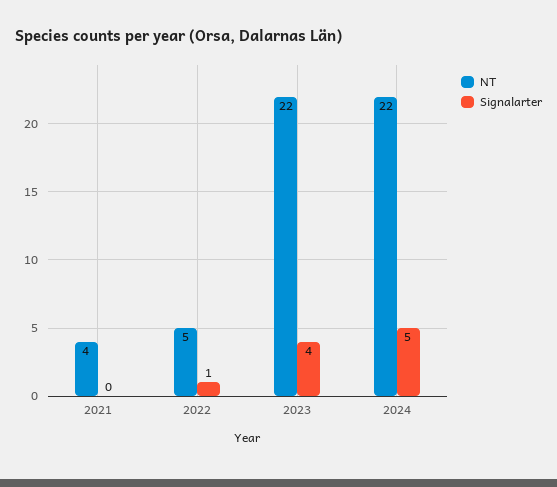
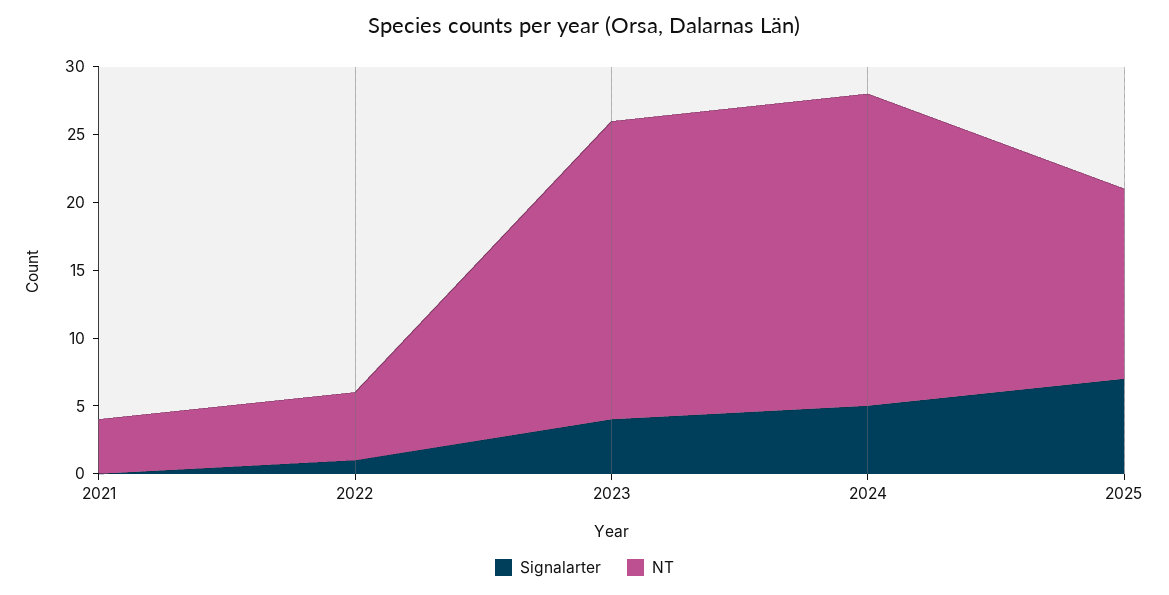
NT, 2024: 22 -> 23
Signalarter, 2025: none -> 7
NT, 2025: none -> 14

